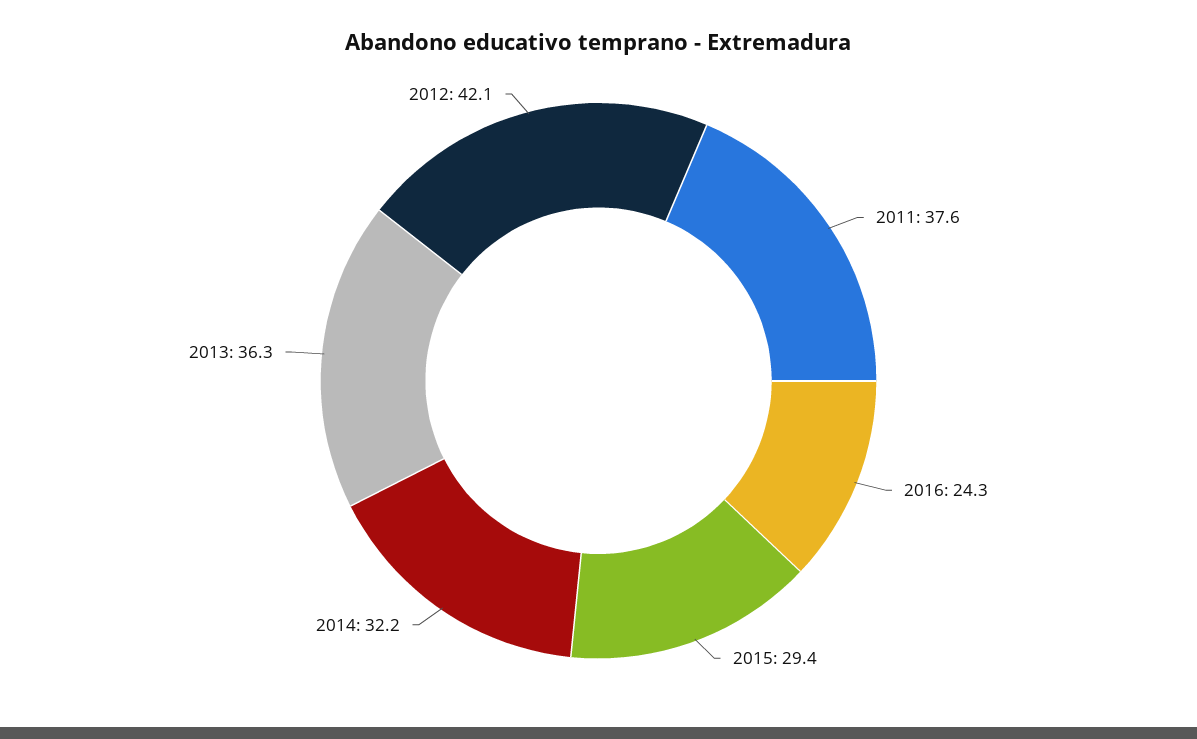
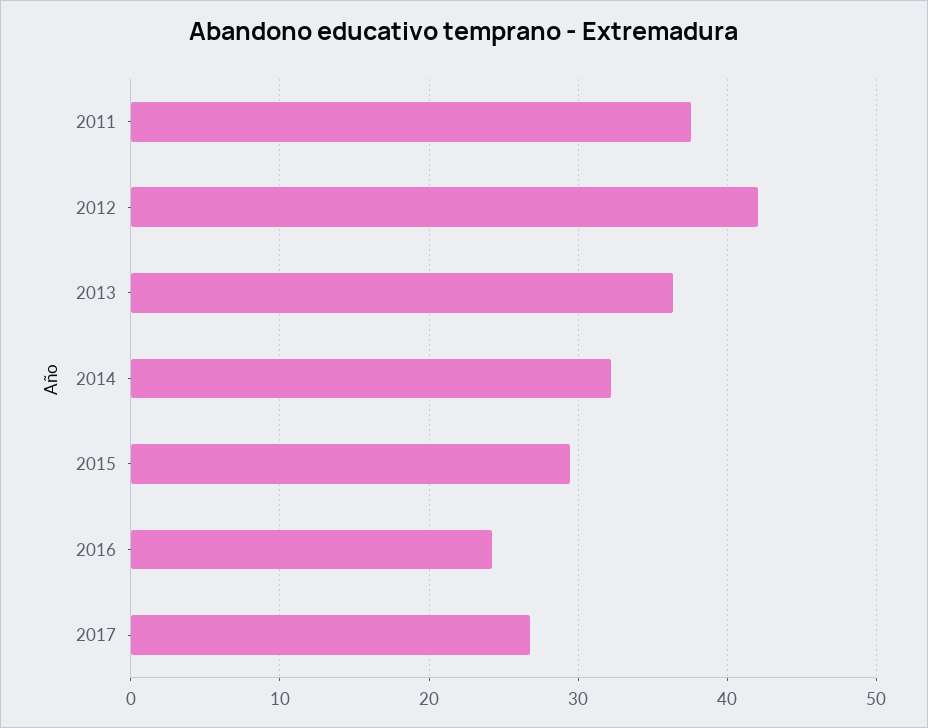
2017: none -> 27

